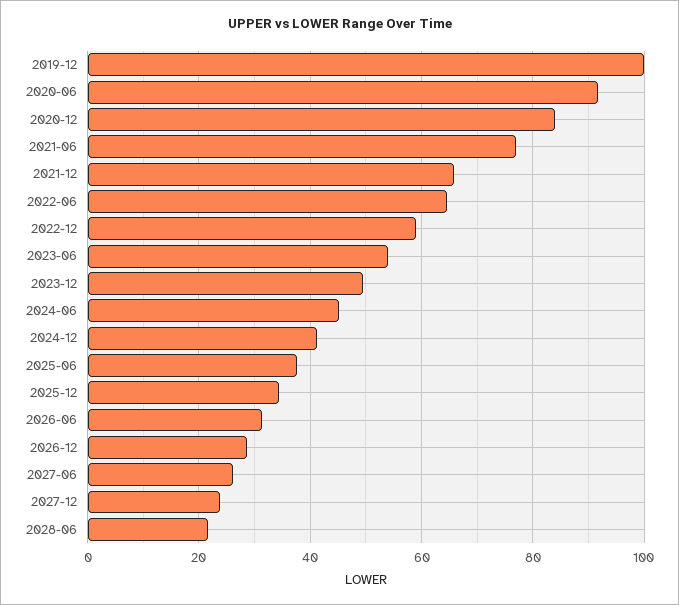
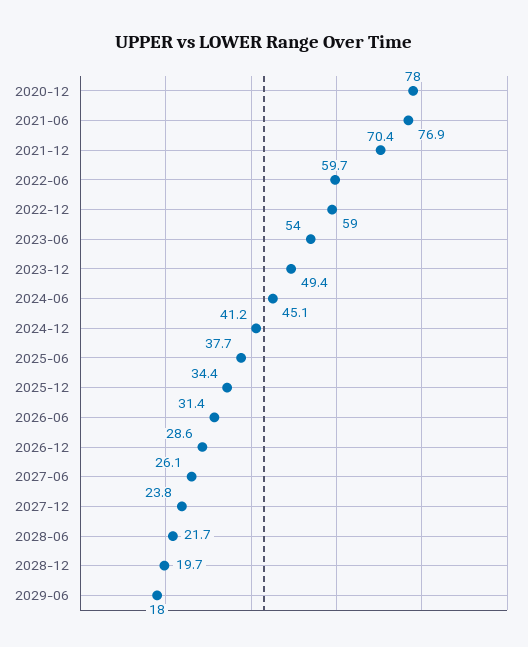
2019-12: 100 -> none
2020-06: 92 -> none
2020-12: 84 -> 78
2021-12: 66 -> 70.4
2022-06: 64 -> 59.7
2028-12: none -> 19.7
2029-06: none -> 18

